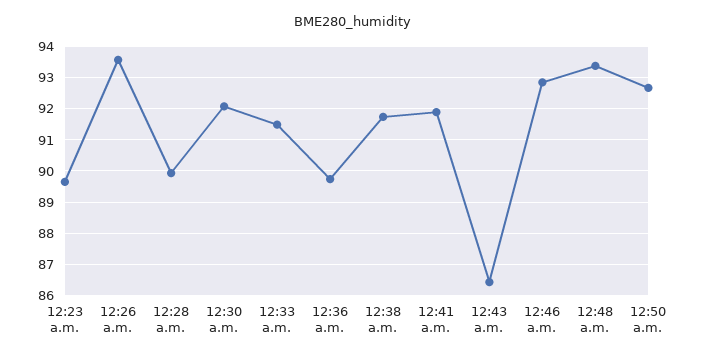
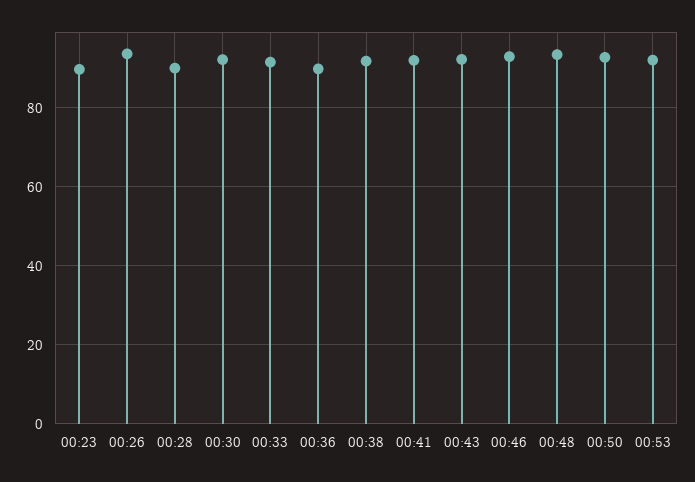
12:43 a.m.: 86.4 -> 92
00:53: none -> 92

